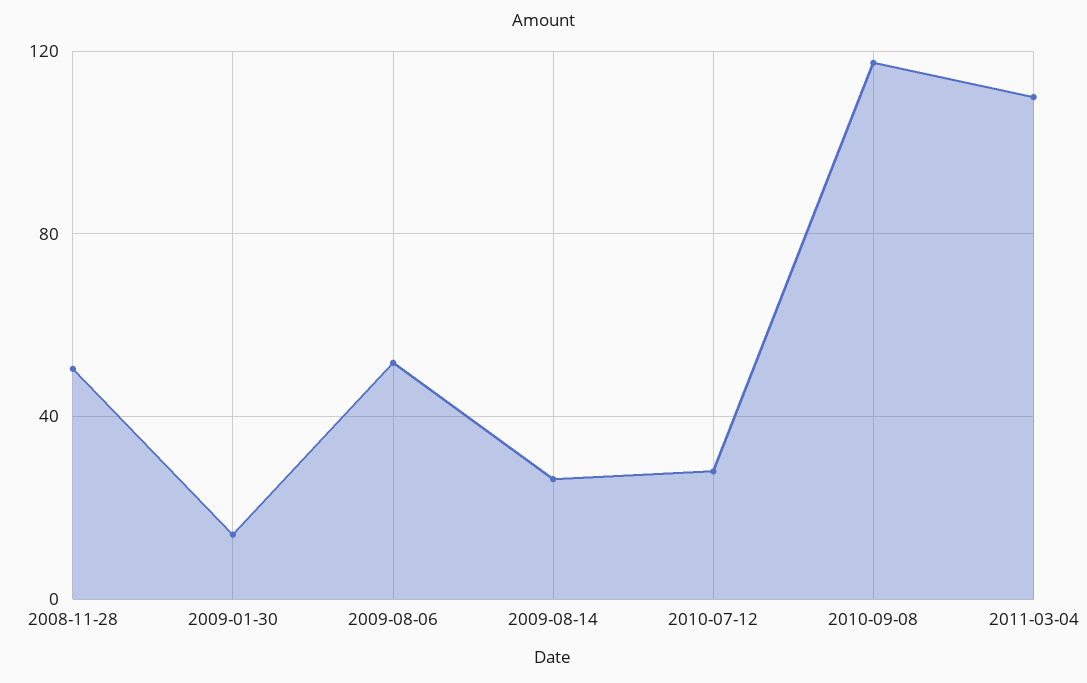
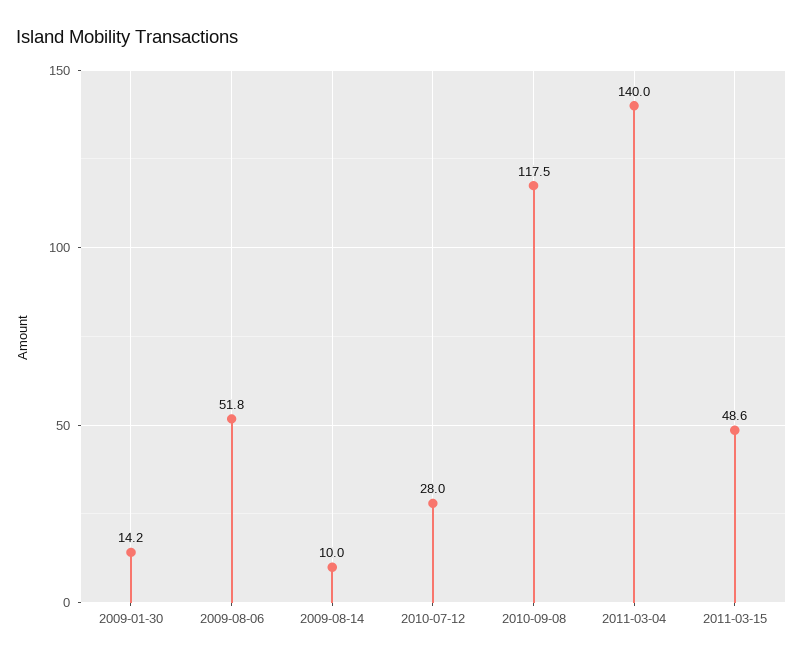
2008-11-28: 50 -> none
2009-08-14: 25 -> 10
2011-03-04: 110 -> 140
2011-03-15: none -> 48.6

